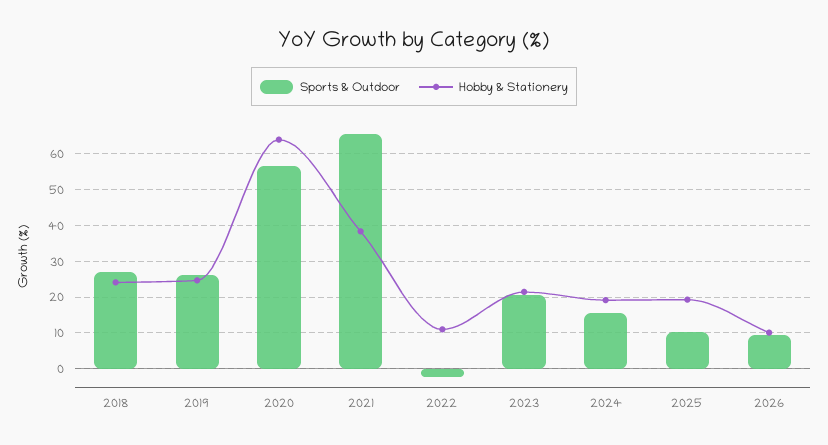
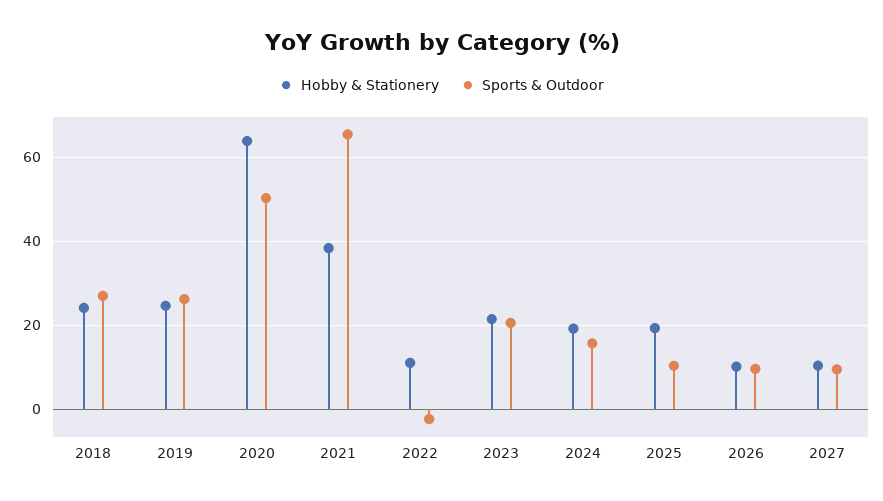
Sports & Outdoor, 2020: 56 -> 50
Hobby & Stationery, 2027: none -> 10
Sports & Outdoor, 2027: none -> 10

